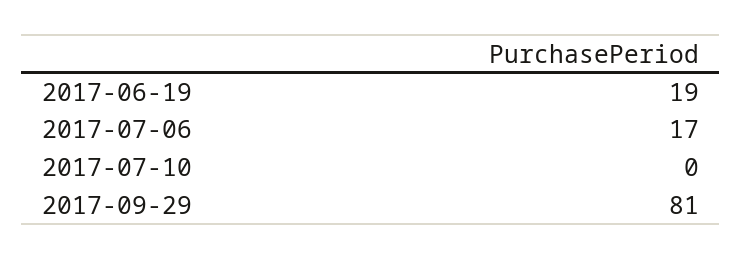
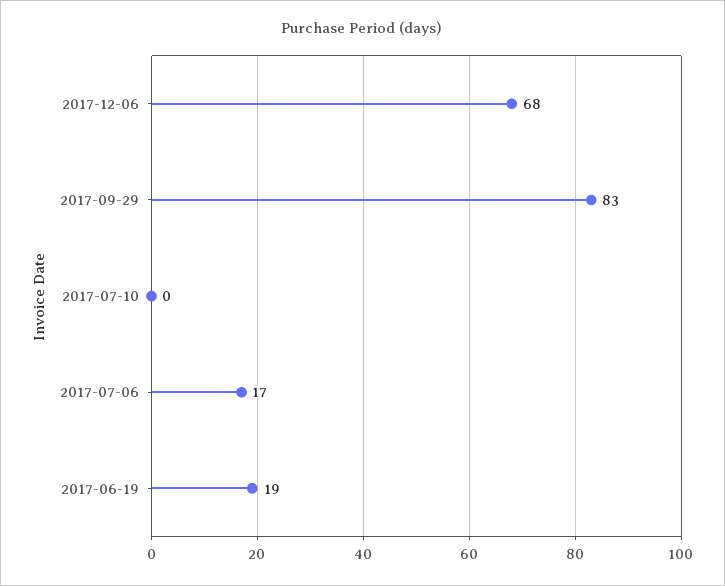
2017-09-29: 81 -> 83
2017-12-06: none -> 68

